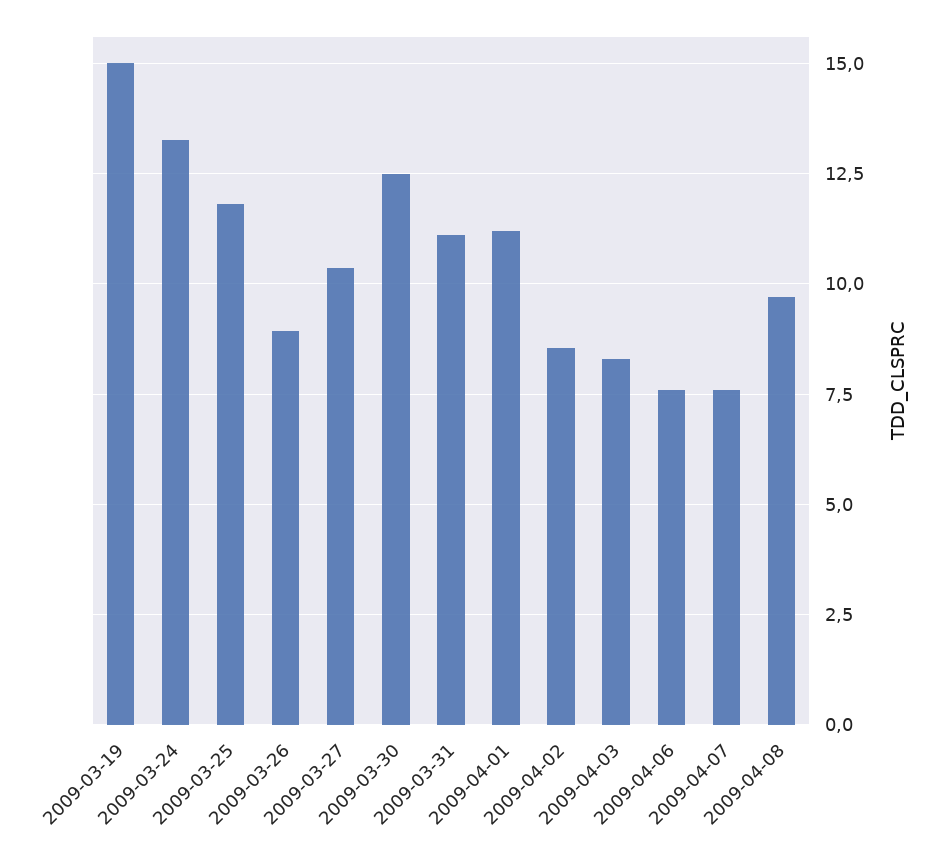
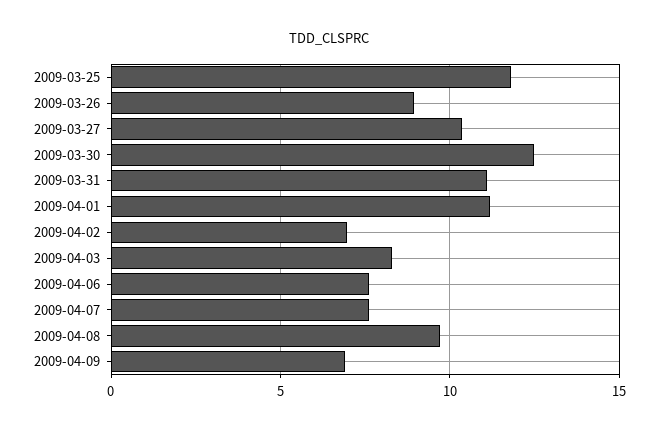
2009-03-19: 15 -> none
2009-03-24: 13.25 -> none
2009-04-02: 8.5 -> 7
2009-04-09: none -> 7

